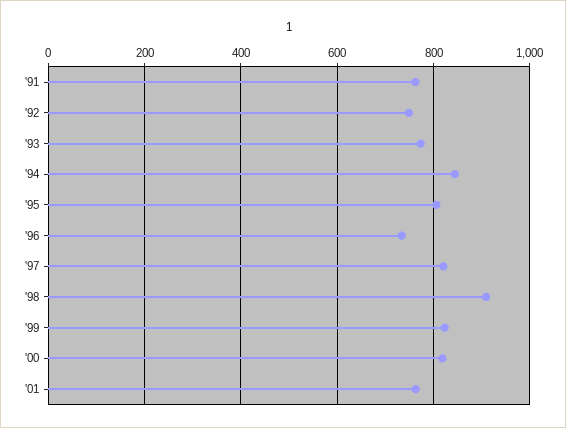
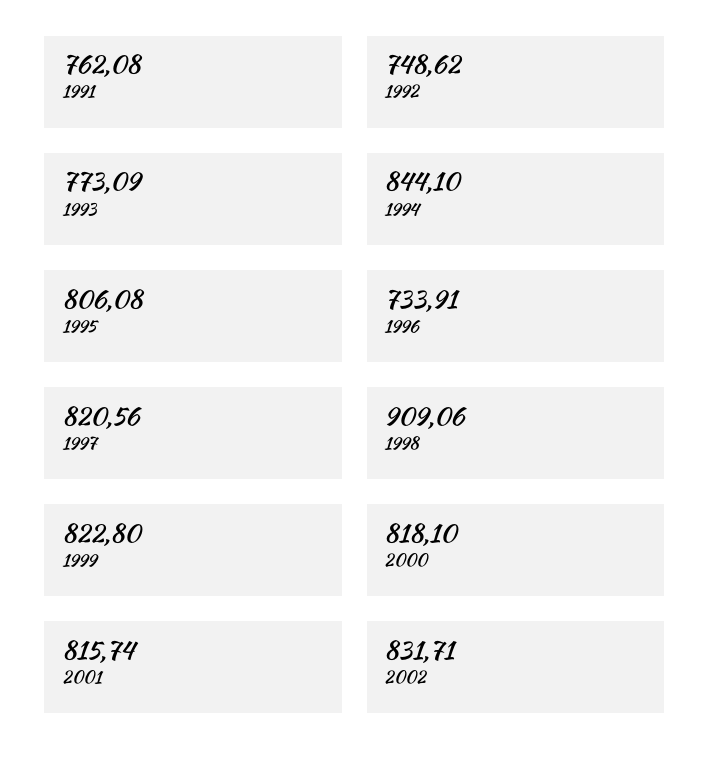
'01: 760 -> 815.74
2002: none -> 831.71

